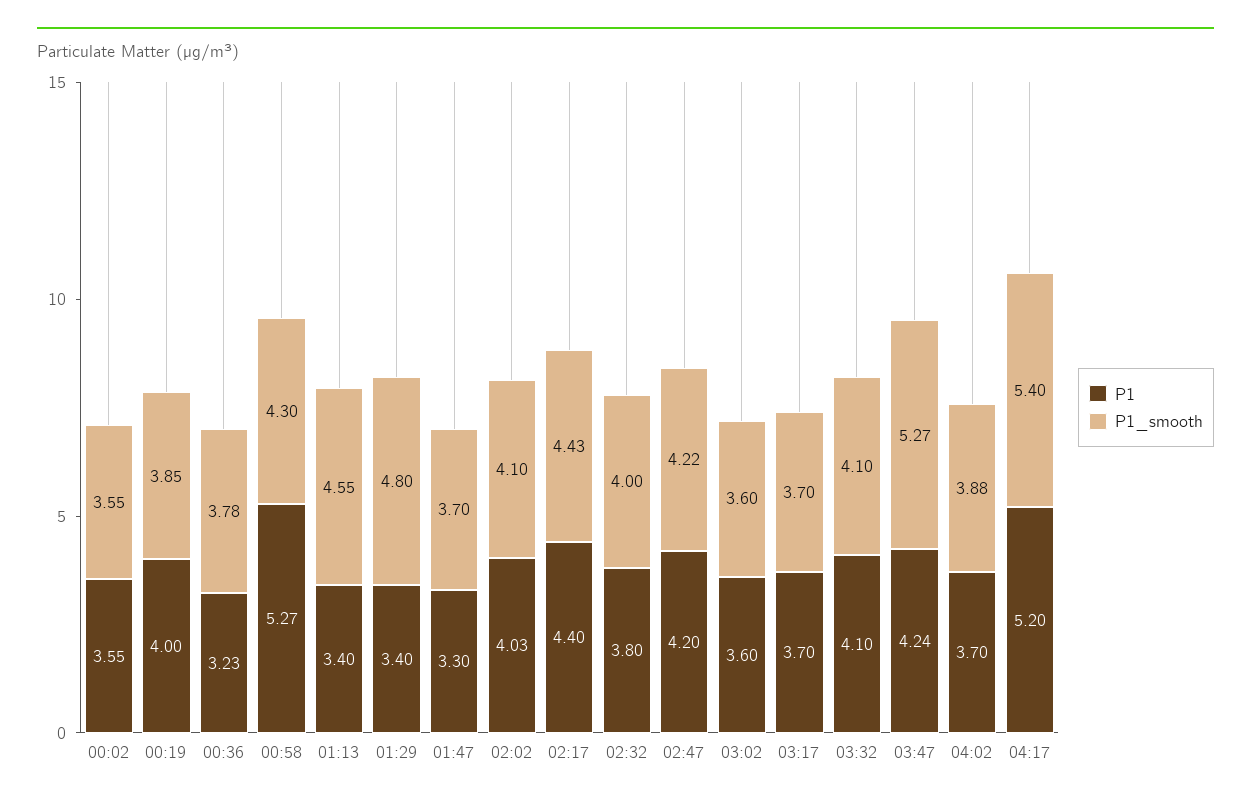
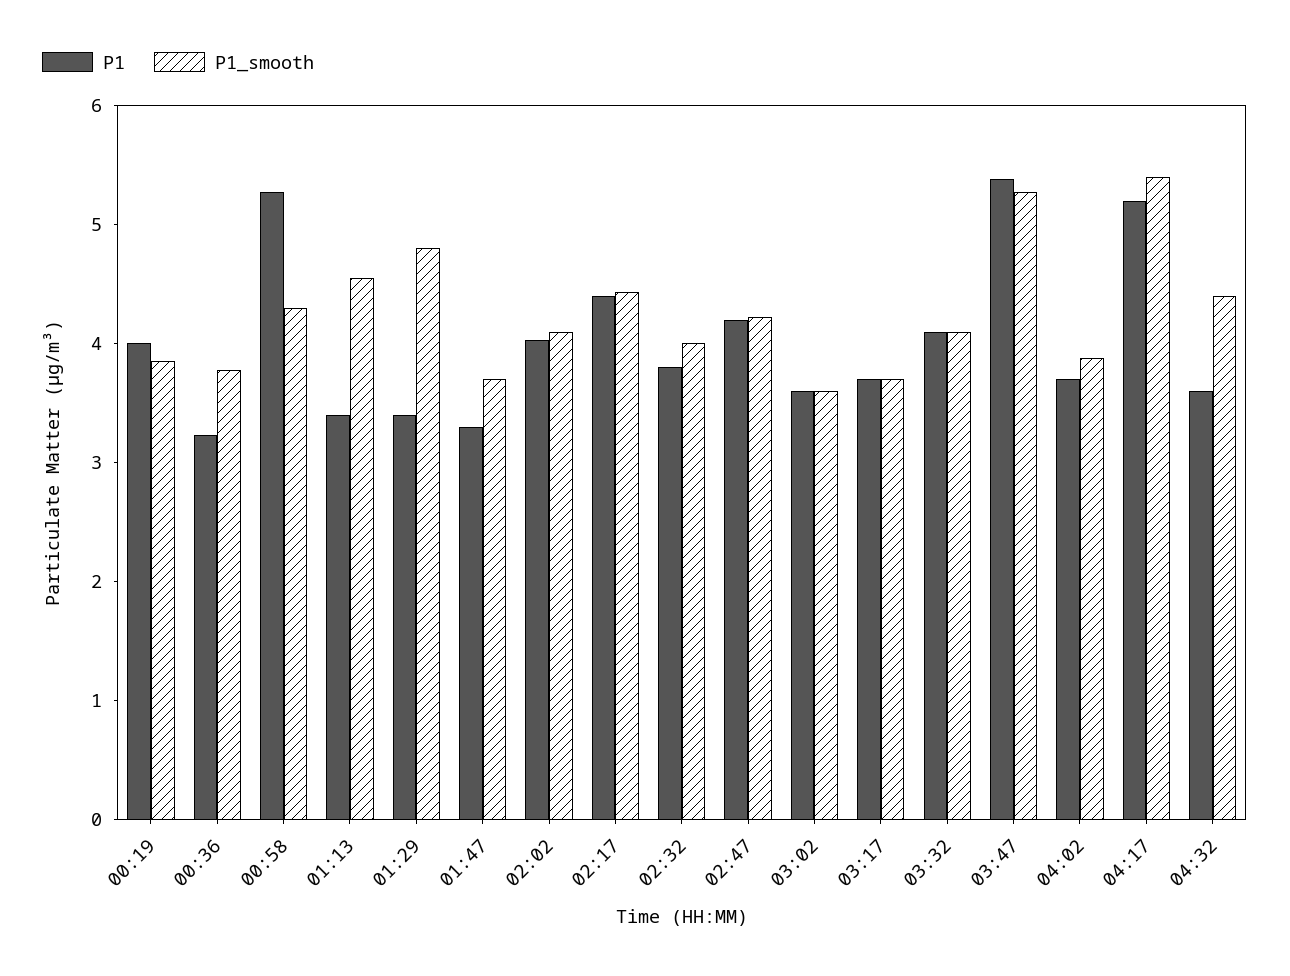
P1, 00:02: 3.55 -> none
P1_smooth, 00:02: 3.55 -> none
P1, 03:47: 4.24 -> 5.4
P1, 04:32: none -> 3.6
P1_smooth, 04:32: none -> 4.4

